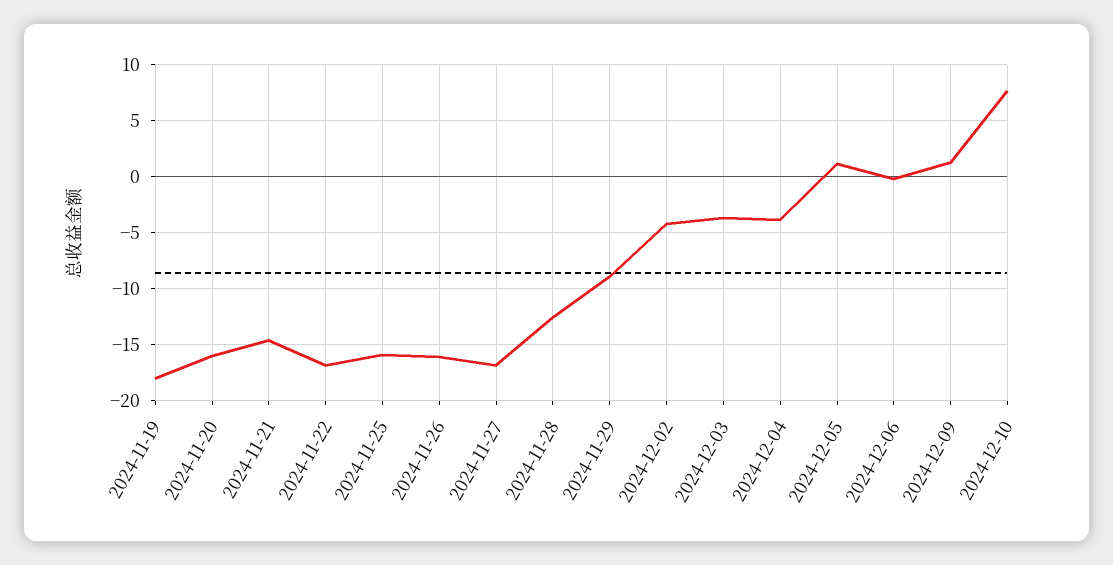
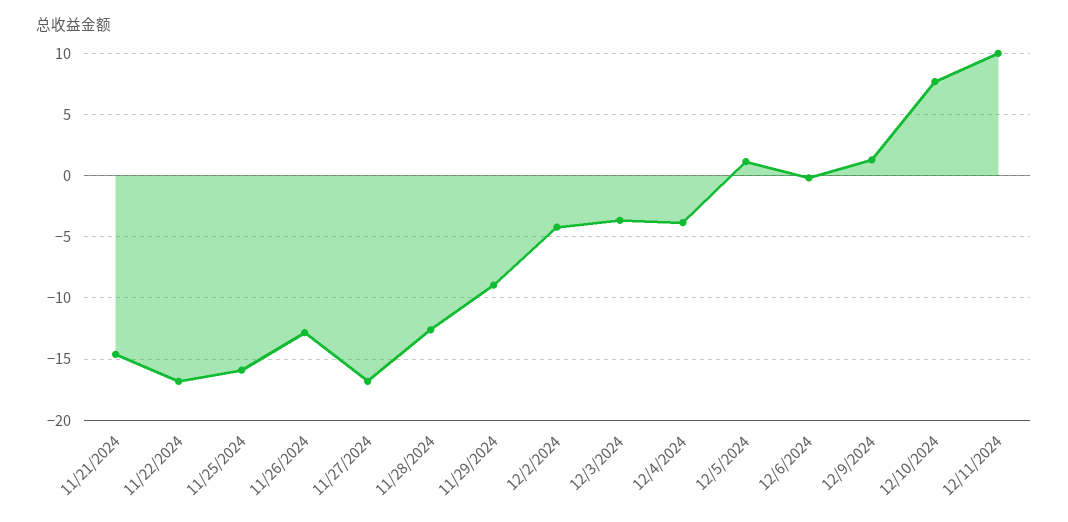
2024-11-19: -18 -> none
2024-11-20: -16 -> none
2024-11-26: -16 -> -13
12/11/2024: none -> 10

